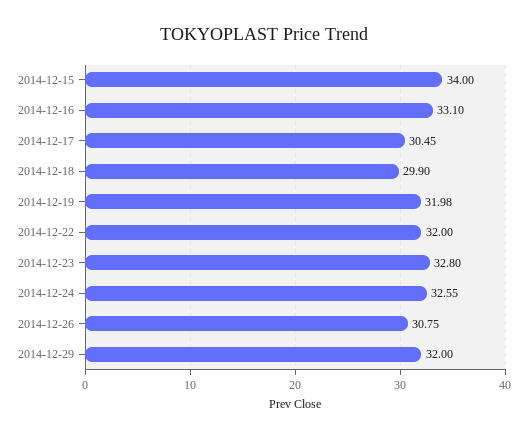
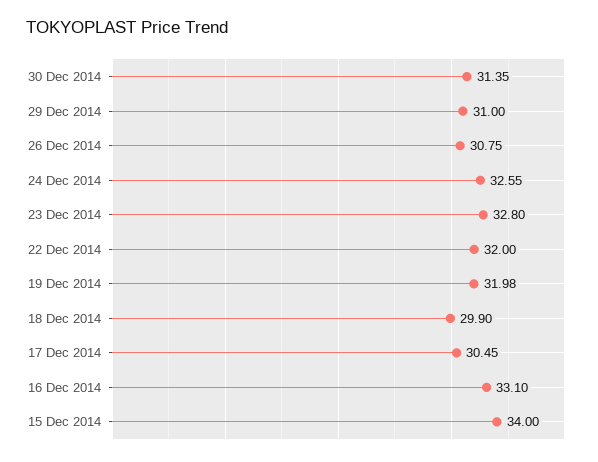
2014-12-29: 32 -> 31
30 Dec 2014: none -> 31.35

